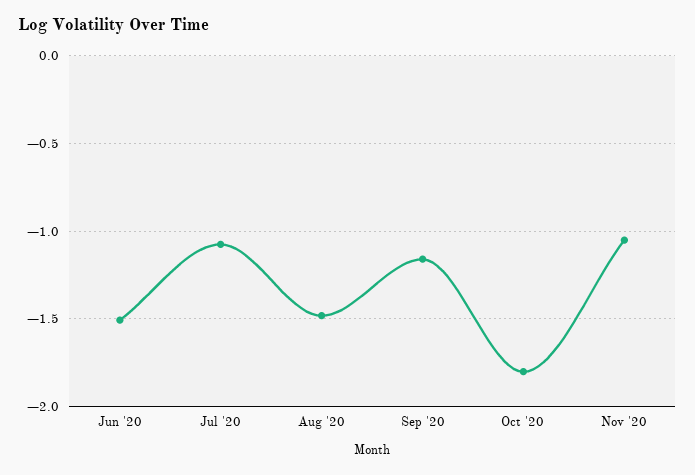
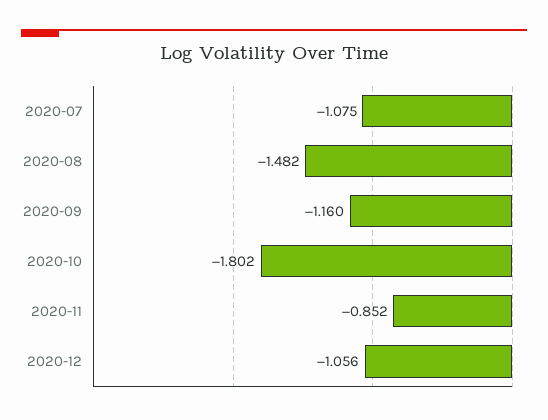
Jun '20: -1.5 -> none
Nov '20: -1.05 -> -0.852
2020-12: none -> -1.056

